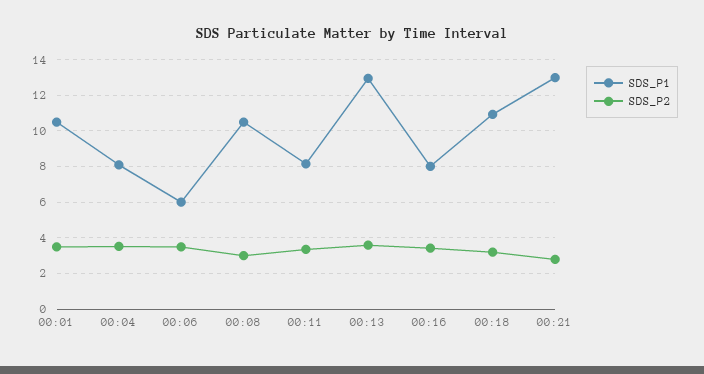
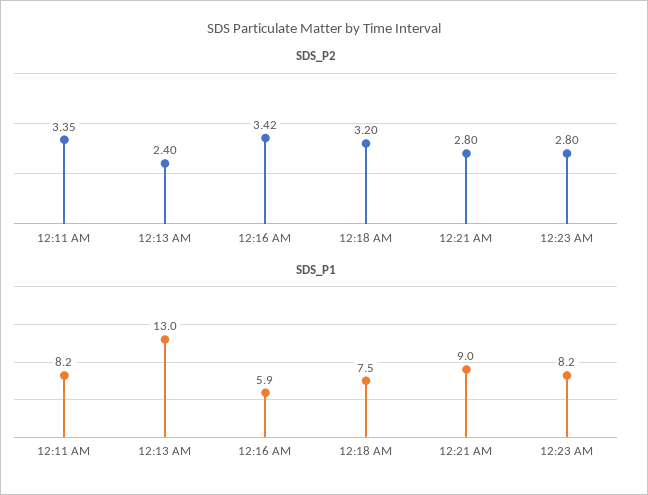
SDS_P1, 00:01: 10.5 -> none
SDS_P2, 00:01: 3.5 -> none
SDS_P1, 00:04: 8 -> none
SDS_P2, 00:04: 3.5 -> none
SDS_P1, 00:06: 6 -> none
SDS_P2, 00:06: 3.5 -> none
SDS_P1, 00:08: 10.5 -> none
SDS_P2, 00:08: 3 -> none
SDS_P2, 00:13: 3.5 -> 2.4
SDS_P1, 00:16: 8 -> 5.9
SDS_P1, 00:18: 11 -> 7.5
SDS_P1, 00:21: 13 -> 9
SDS_P2, 12:23 AM: none -> 2.8
SDS_P1, 12:23 AM: none -> 8.2

